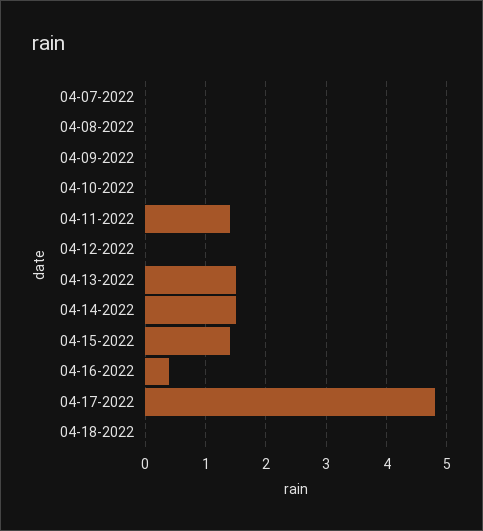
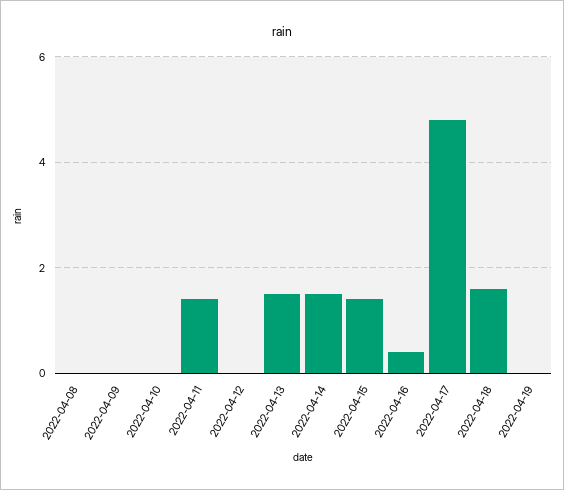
04-07-2022: 0 -> none
04-18-2022: 0 -> 1.5
2022-04-19: none -> 0

